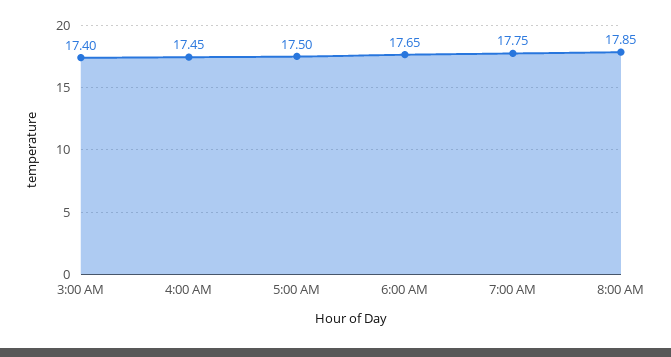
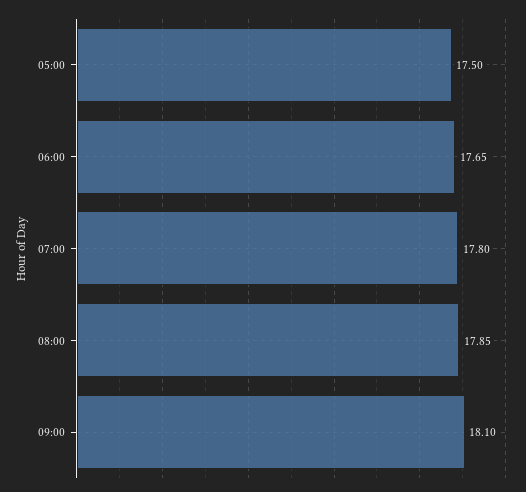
3:00 AM: 17.4 -> none
4:00 AM: 17.45 -> none
7:00 AM: 17.75 -> 17.8
09:00: none -> 18.1

